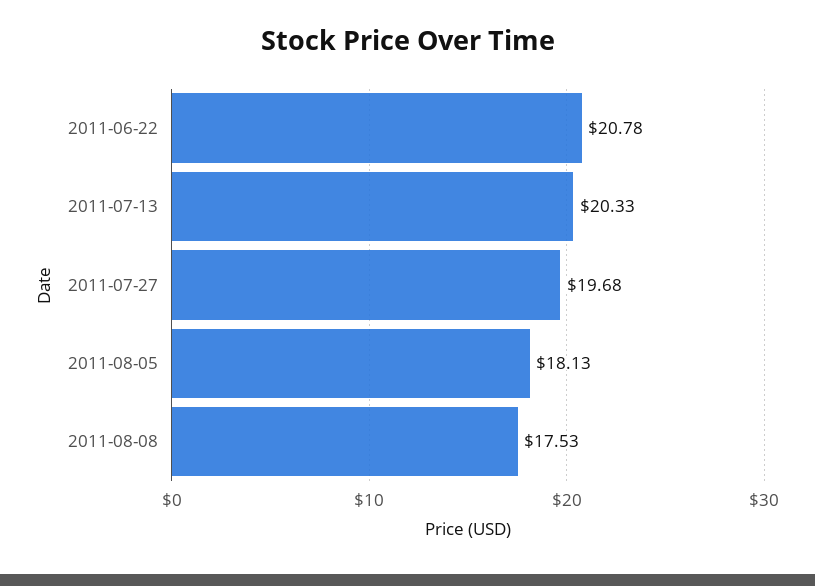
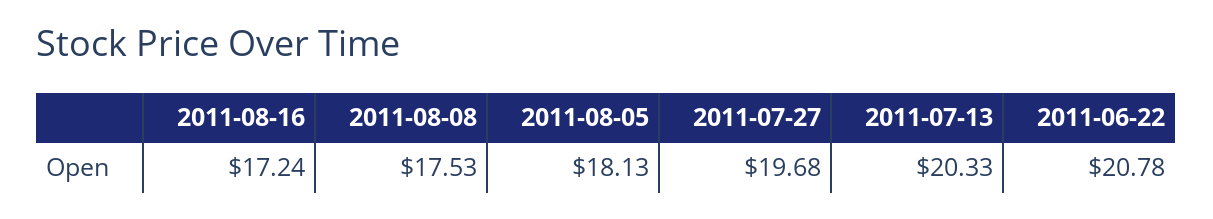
2011-08-16: none -> 17.24

